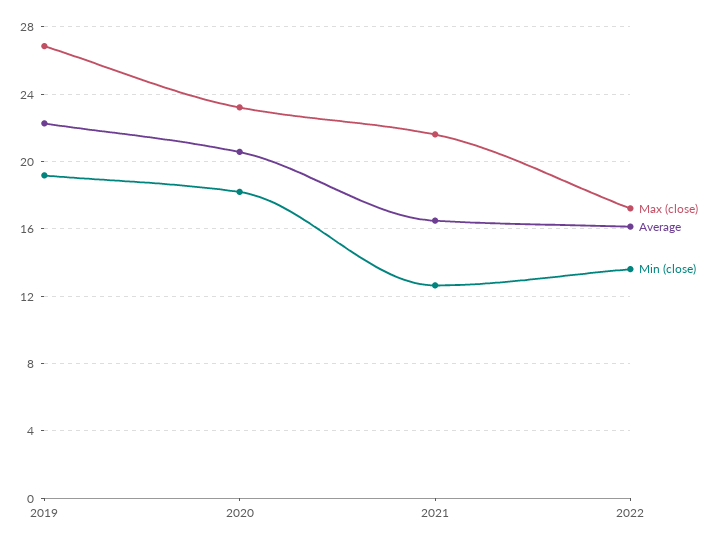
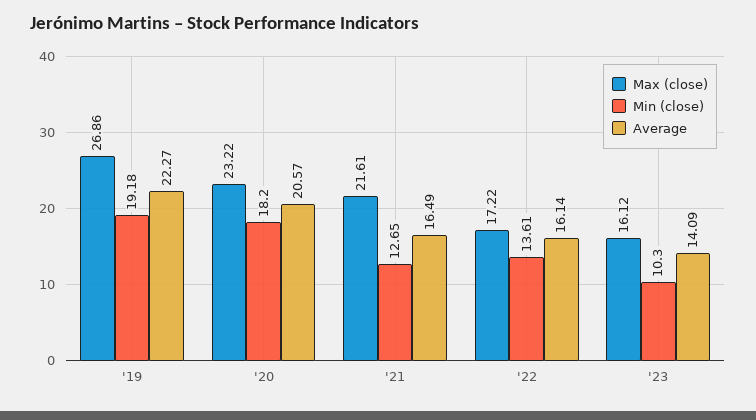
Max (close), '23: none -> 16.12
Min (close), '23: none -> 10.3
Average, '23: none -> 14.09

